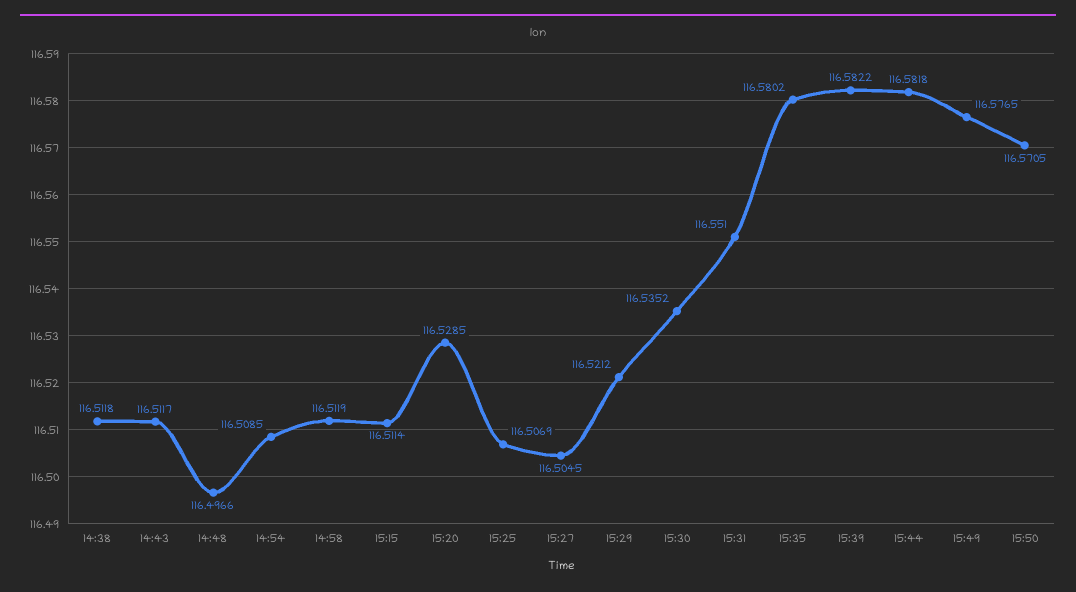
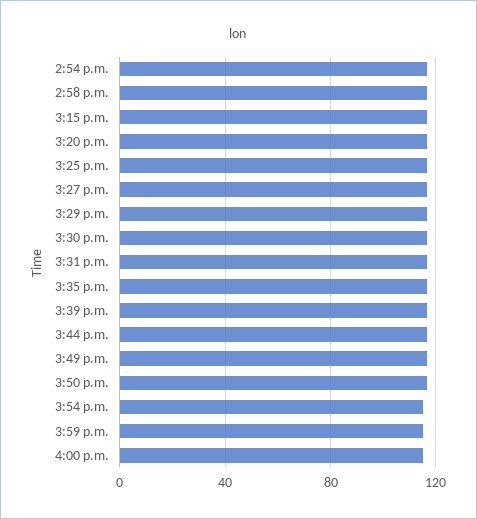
14:38: 116.5118 -> none
14:43: 116.5117 -> none
14:48: 116.4966 -> none
3:54 p.m.: none -> 115
3:59 p.m.: none -> 115
4:00 p.m.: none -> 115

